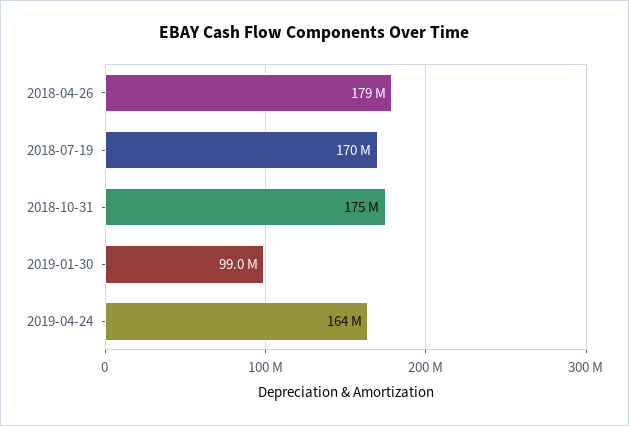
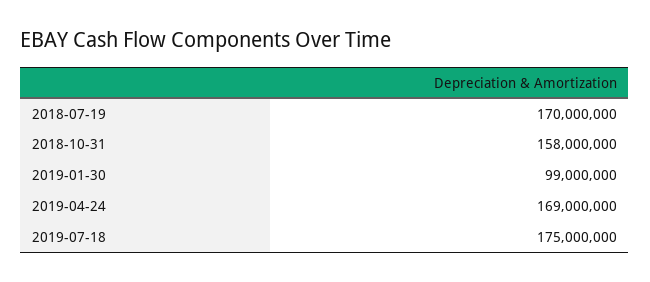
2018-04-26: 179000000 -> none
2018-10-31: 175000000 -> 158000000
2019-04-24: 164000000 -> 169000000
2019-07-18: none -> 175000000

